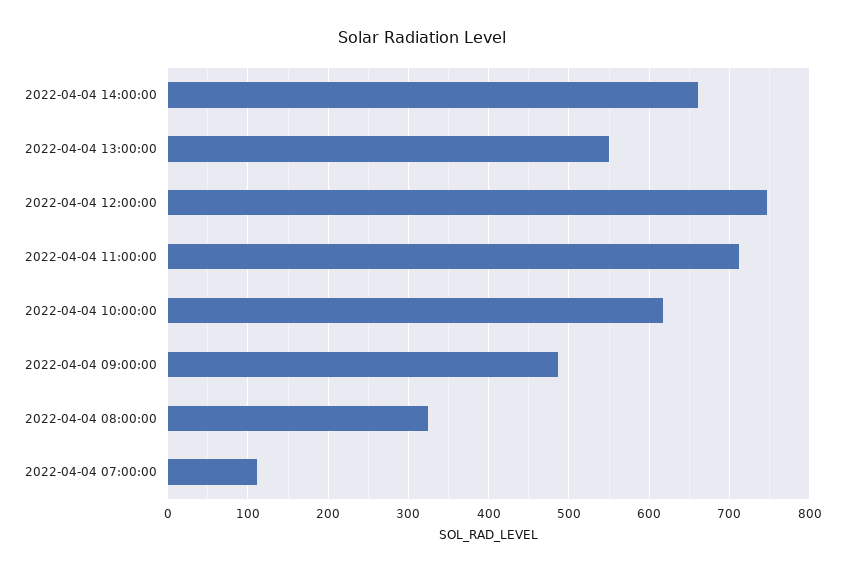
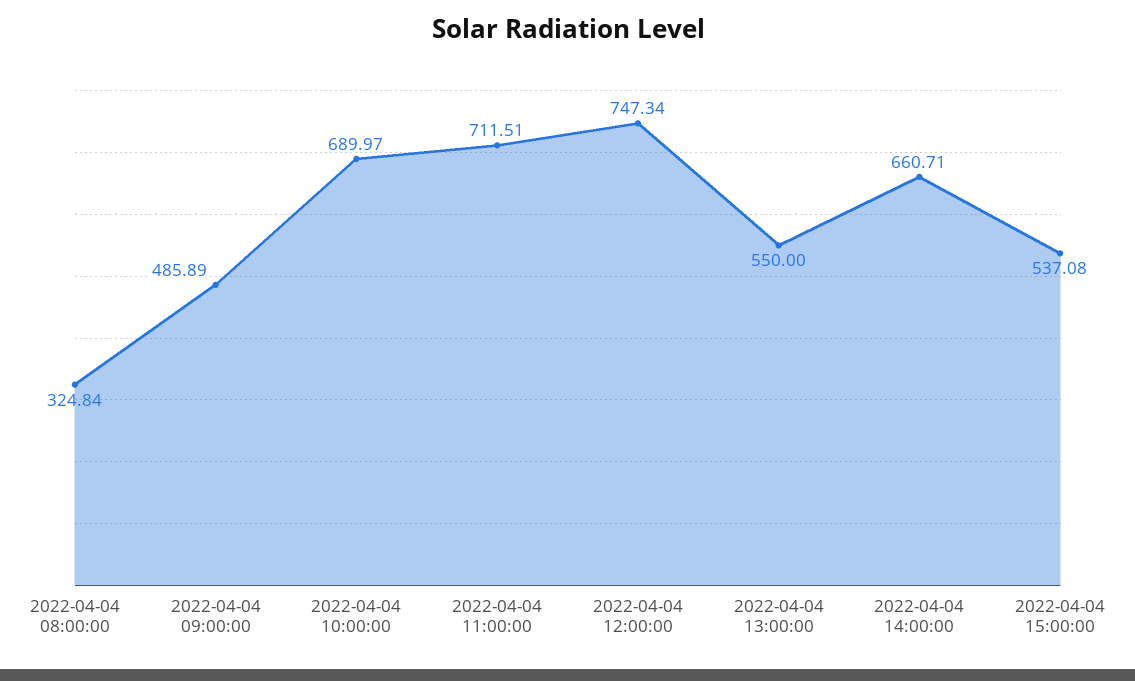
2022-04-04 10:00:00: 620 -> 689.97
2022-04-04 07:00:00: 110 -> none
2022-04-04 15:00:00: none -> 537.08

